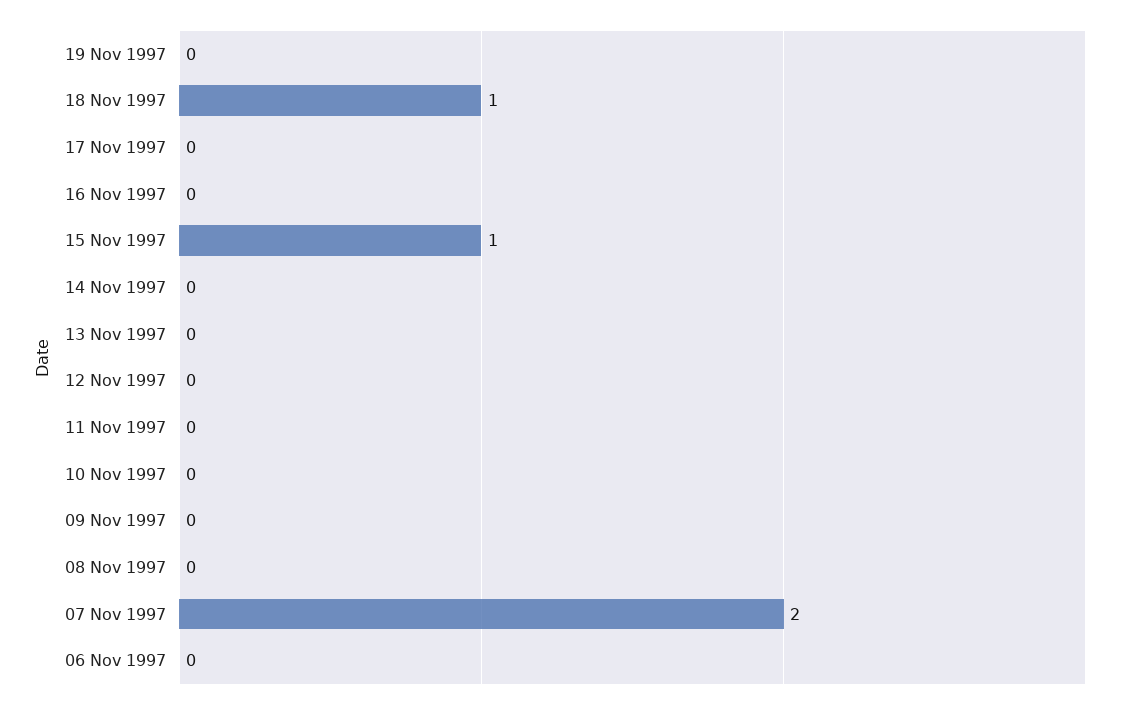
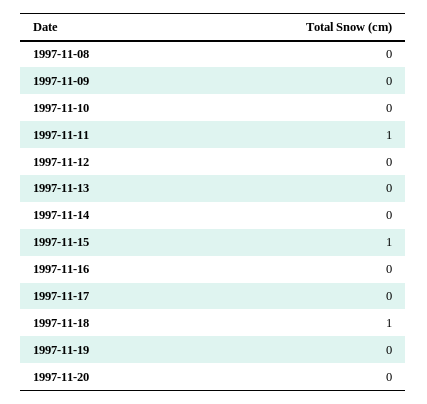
11 Nov 1997: 0 -> 1
07 Nov 1997: 2 -> none
06 Nov 1997: 0 -> none
1997-11-20: none -> 0

